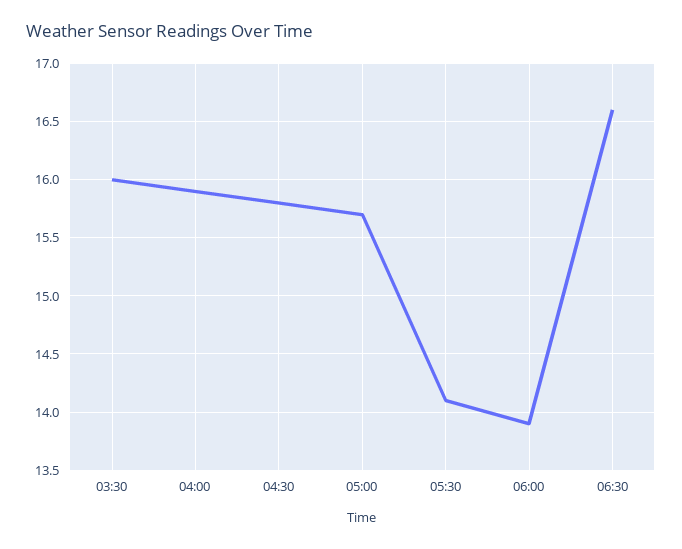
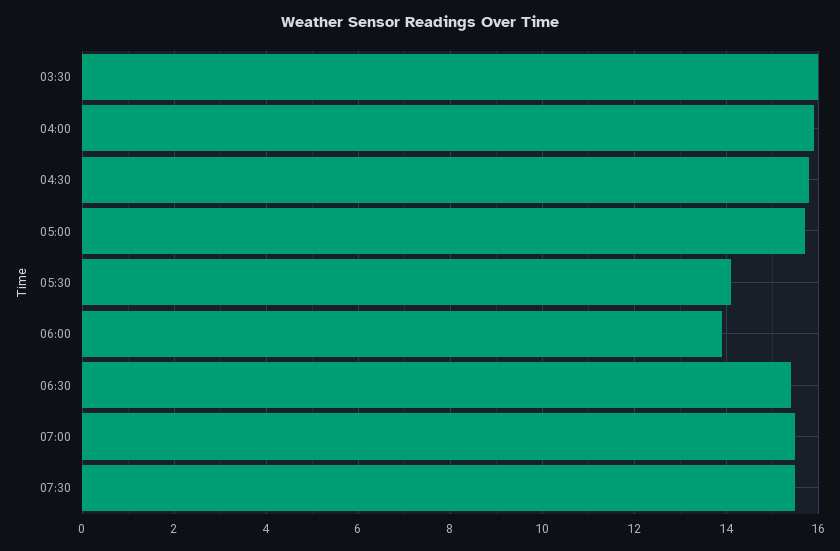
06:30: 16.6 -> 15.5
07:00: none -> 15.5
07:30: none -> 15.5

